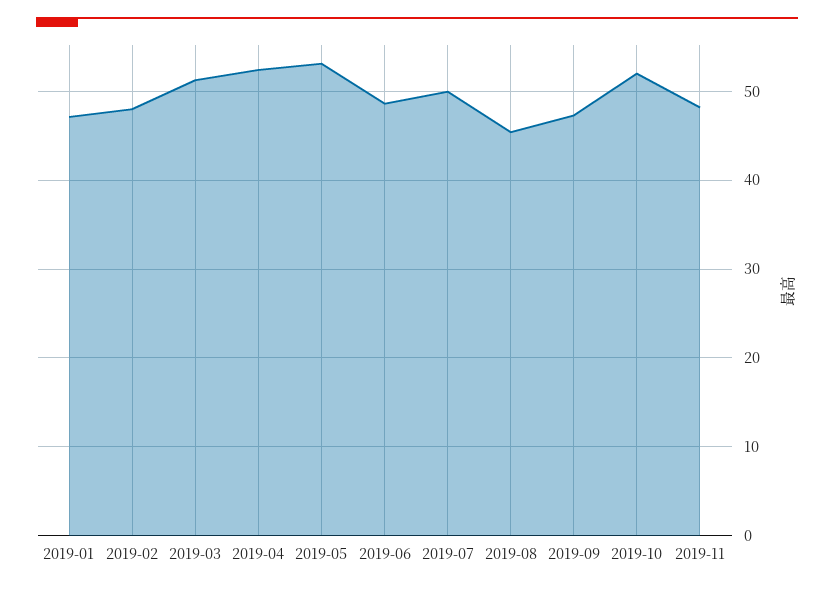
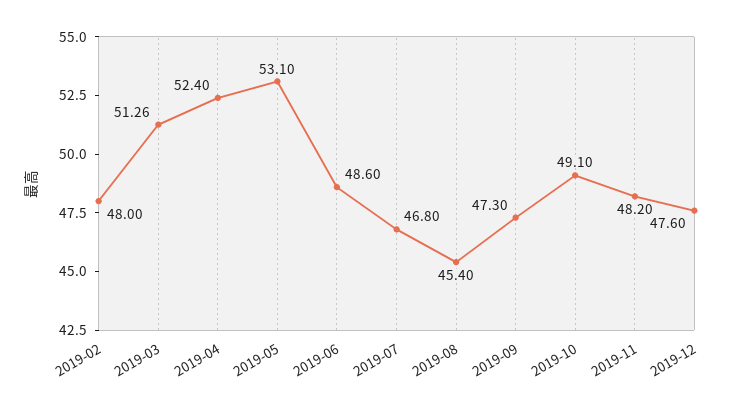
2019-01: 47 -> none
2019-07: 50 -> 46.8
2019-10: 52 -> 49.1
2019-12: none -> 47.6

